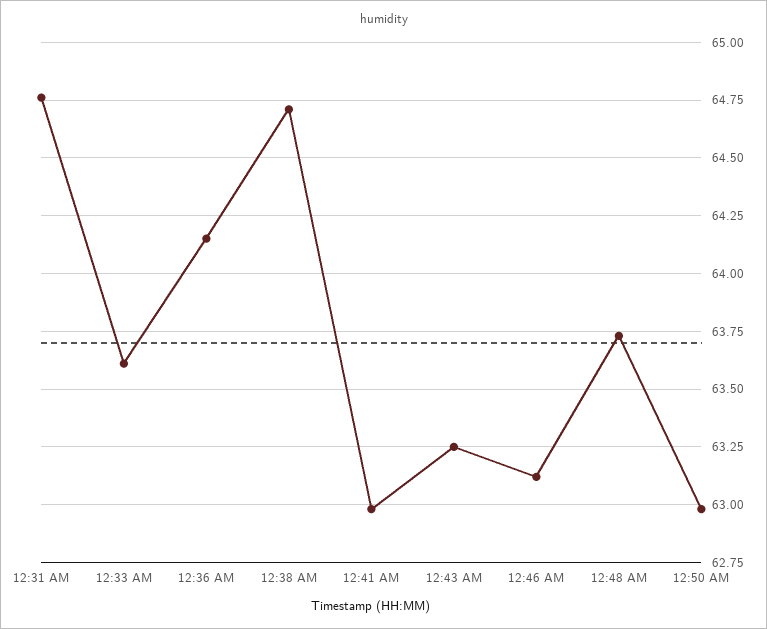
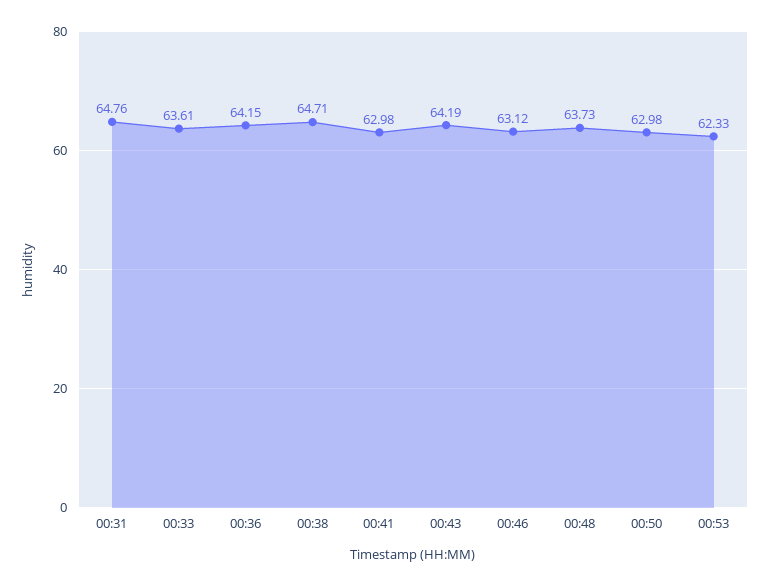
12:43 AM: 63.25 -> 64.19
00:53: none -> 62.33

